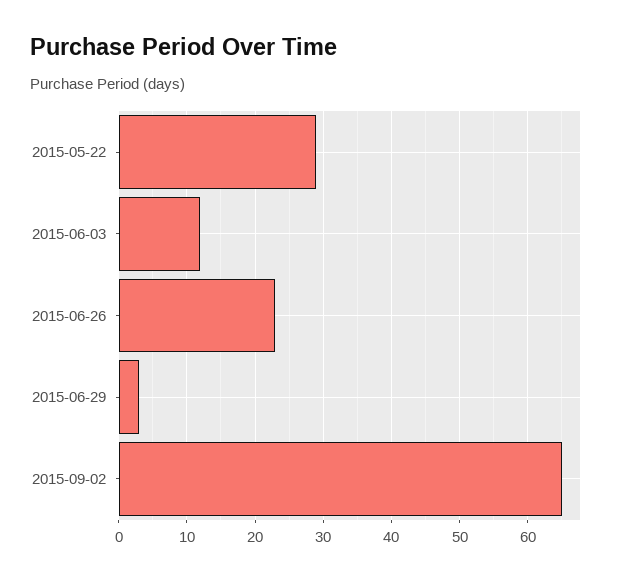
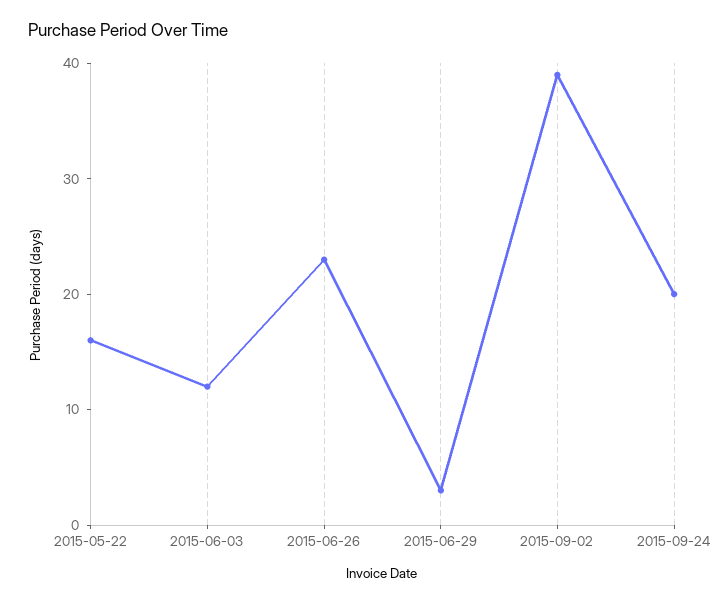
2015-05-22: 29 -> 16
2015-09-02: 65 -> 39
2015-09-24: none -> 20

